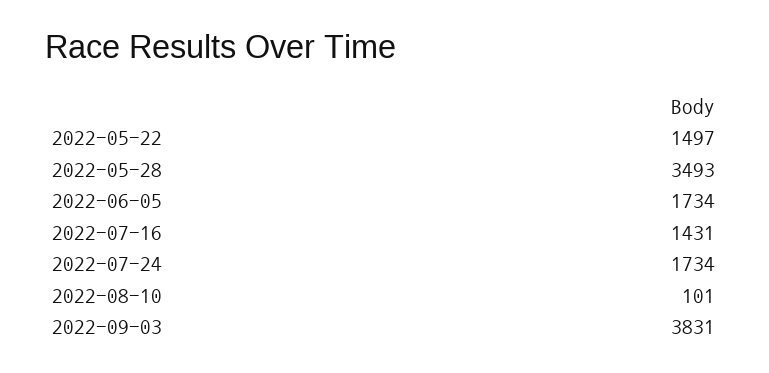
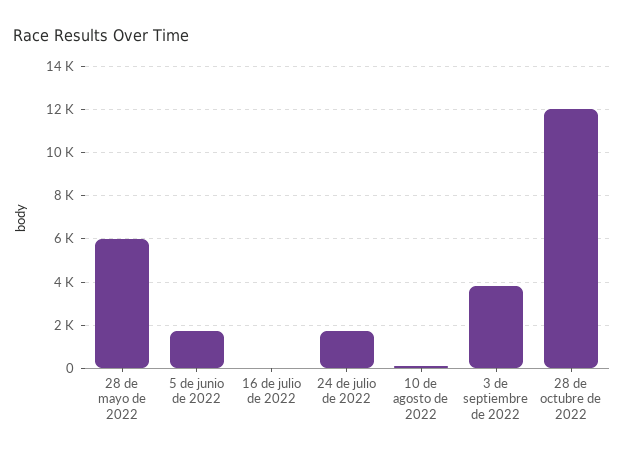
2022-05-22: 1497 -> none
2022-05-28: 3493 -> 6000
2022-07-16: 1431 -> 0
28 de octubre de 2022: none -> 12000

